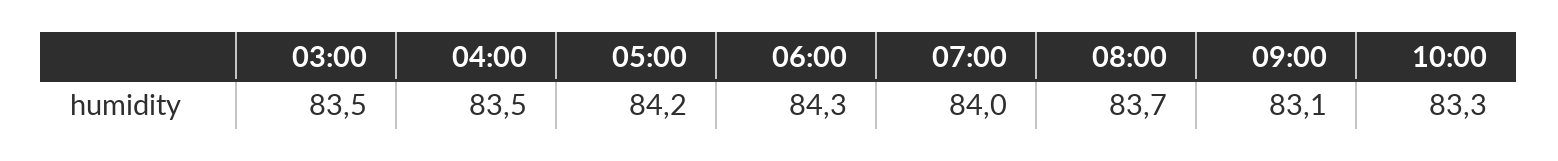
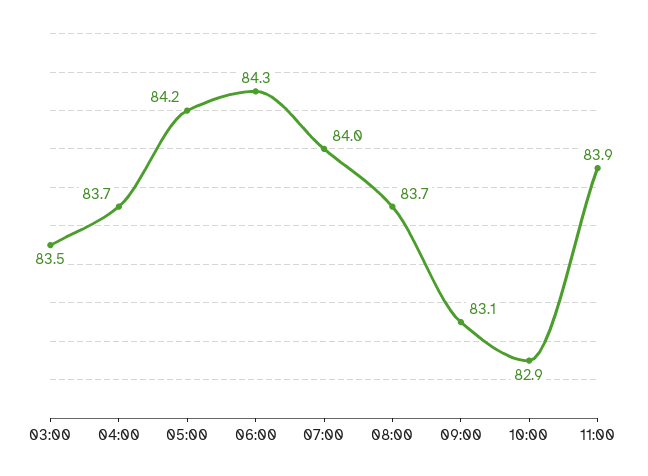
04:00: 83.5 -> 83.7
10:00: 83.3 -> 82.9
11:00: none -> 83.9

